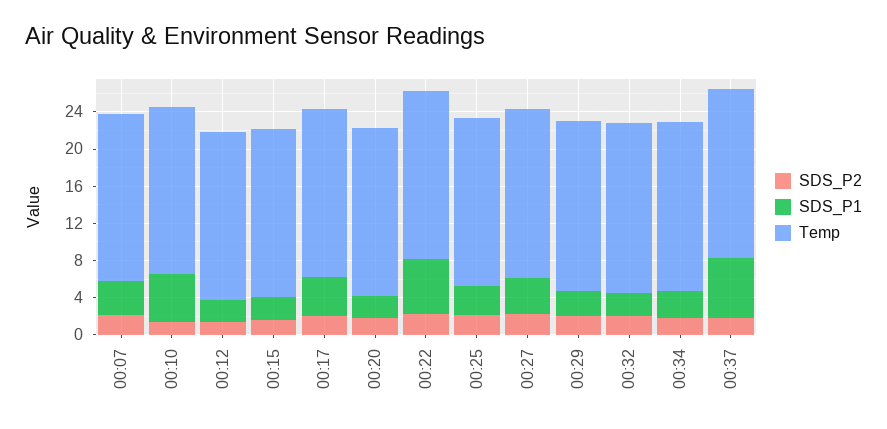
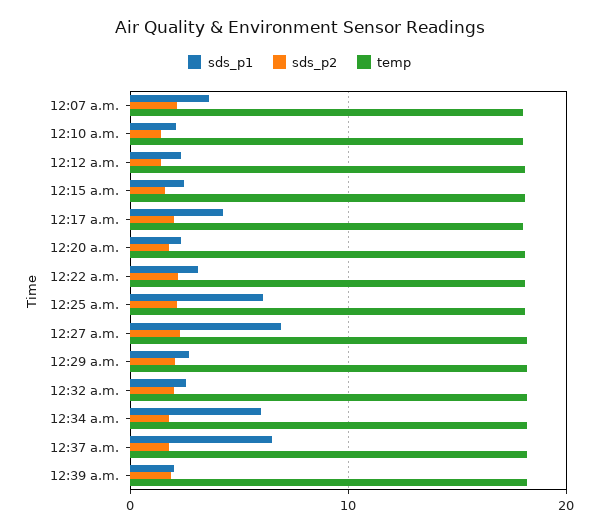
SDS_P1, 00:10: 5 -> 2
SDS_P1, 00:22: 6 -> 3
SDS_P1, 00:25: 3 -> 6
SDS_P1, 00:27: 4 -> 7
SDS_P1, 00:34: 3 -> 6
SDS_P1, 12:39 a.m.: none -> 2
SDS_P2, 12:39 a.m.: none -> 2
Temp, 12:39 a.m.: none -> 18

